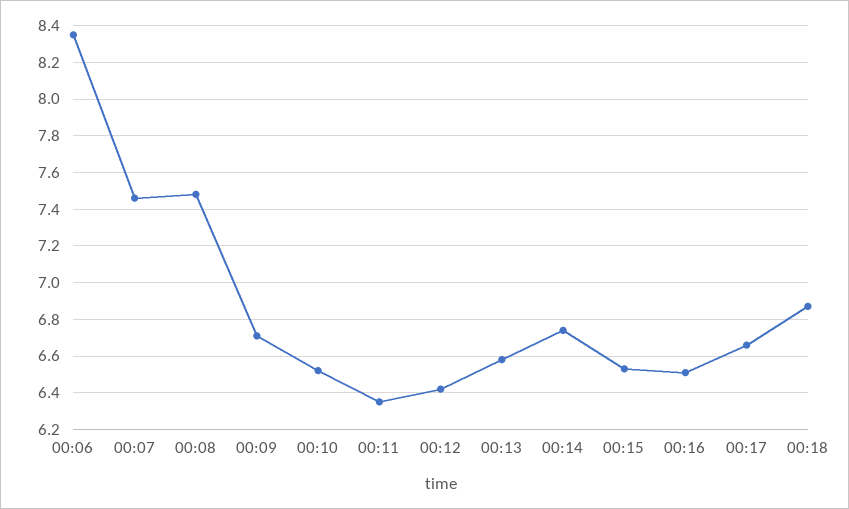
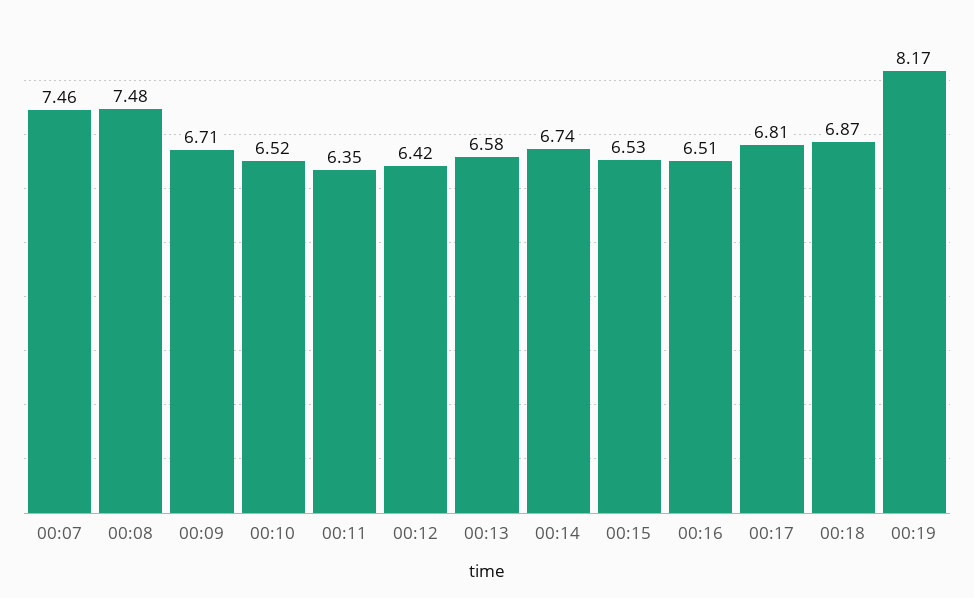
00:06: 8.35 -> none
00:17: 6.65 -> 6.81
00:19: none -> 8.17

